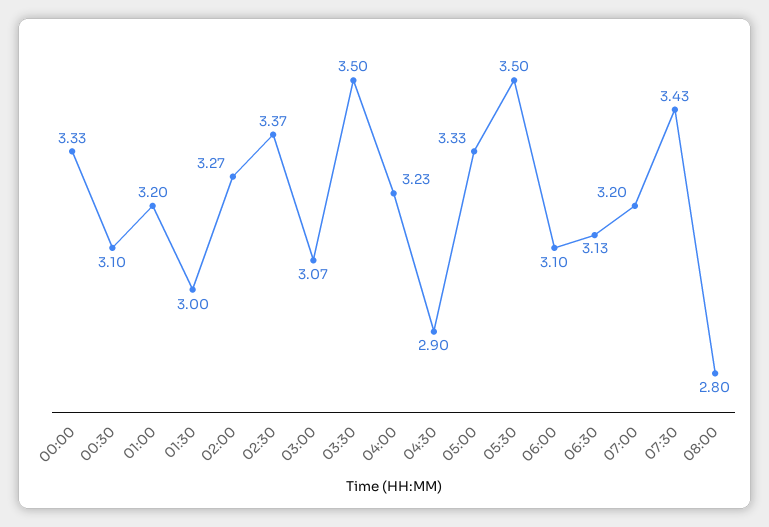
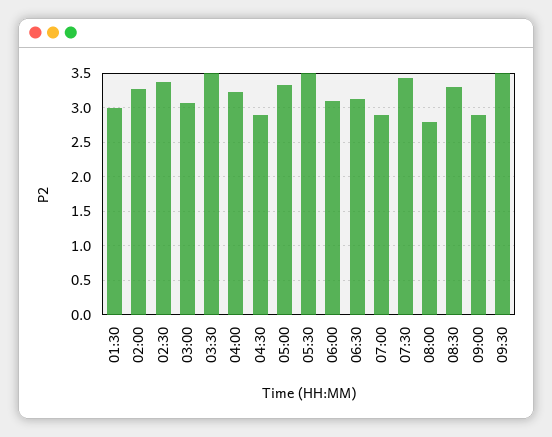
00:00: 3.33 -> none
00:30: 3.1 -> none
01:00: 3.2 -> none
07:00: 3.2 -> 2.9
08:30: none -> 3.3
09:00: none -> 2.9
09:30: none -> 3.5

